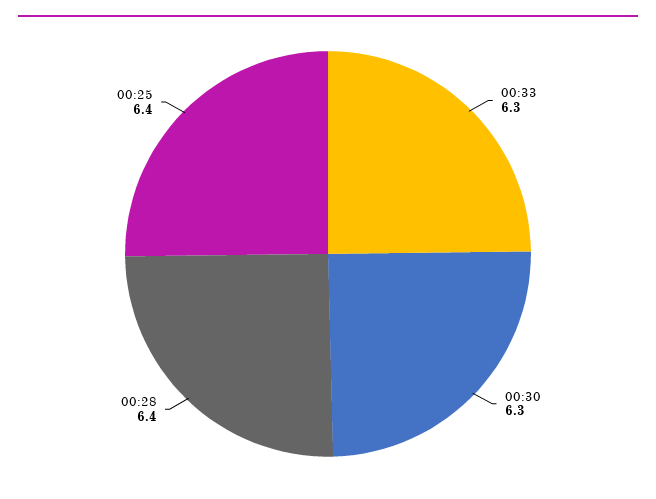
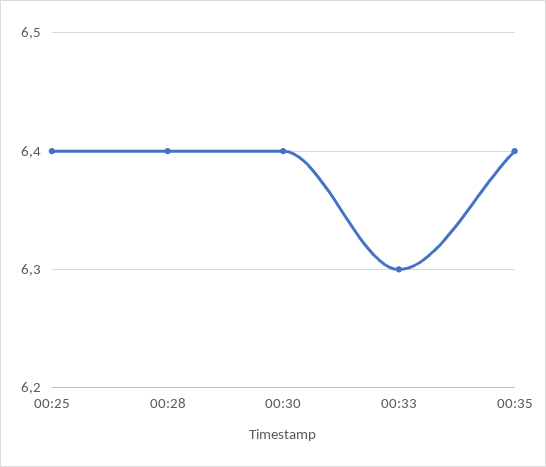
00:30: 6.3 -> 6.4
00:35: none -> 6.4

